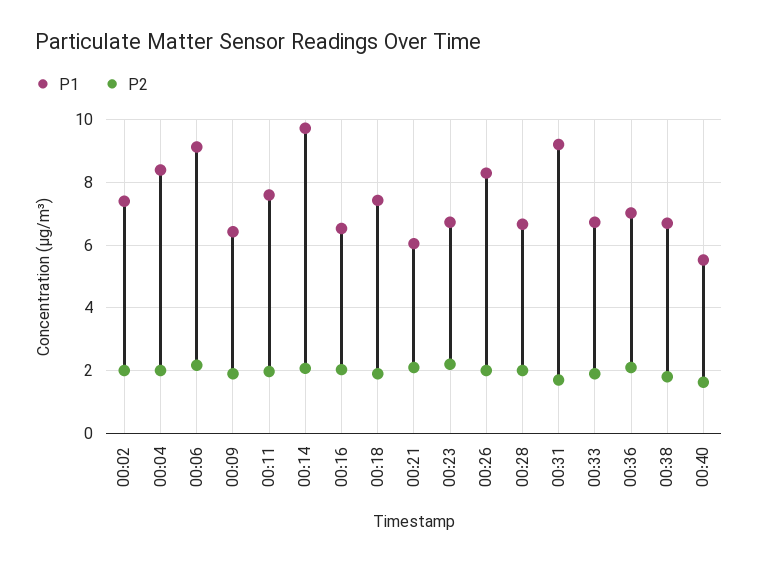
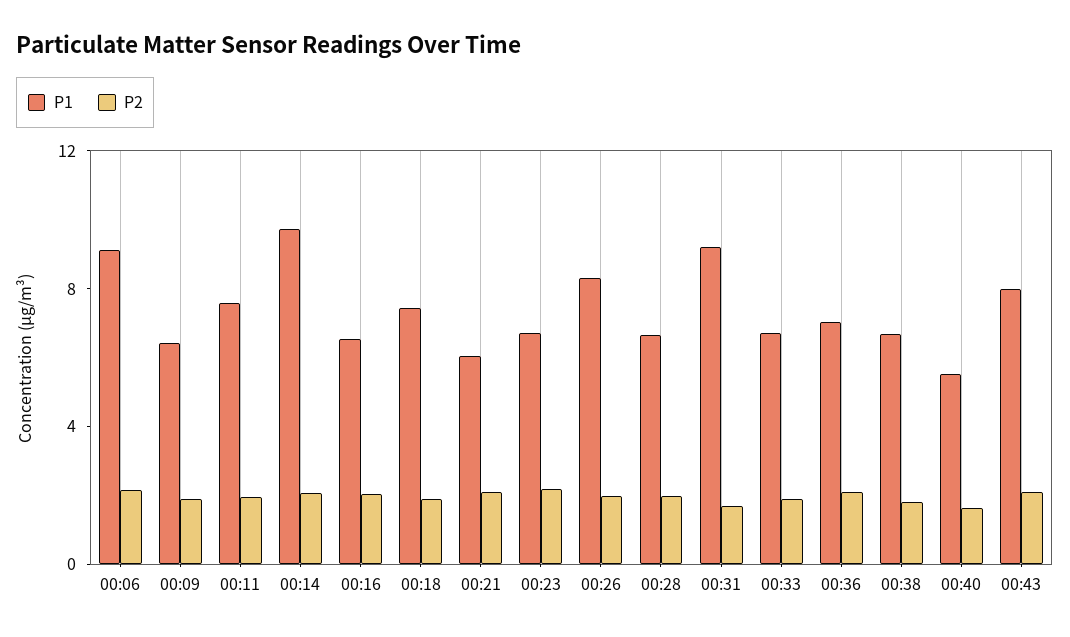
P1, 00:02: 7.4 -> none
P2, 00:02: 2 -> none
P1, 00:04: 8.4 -> none
P2, 00:04: 2 -> none
P1, 00:43: none -> 8
P2, 00:43: none -> 2

